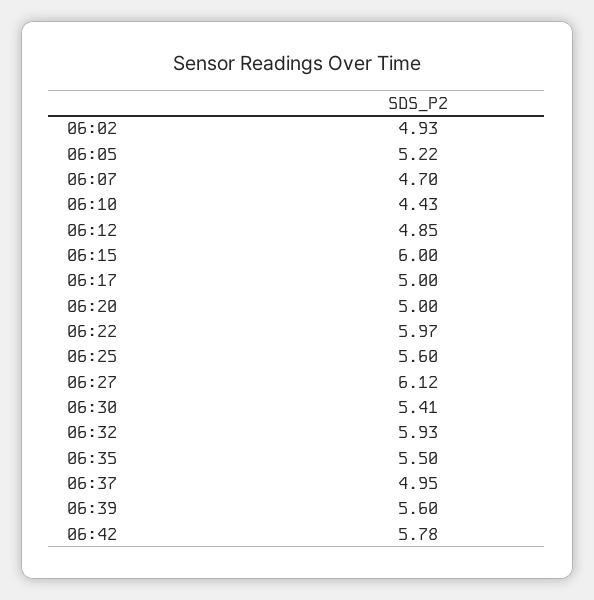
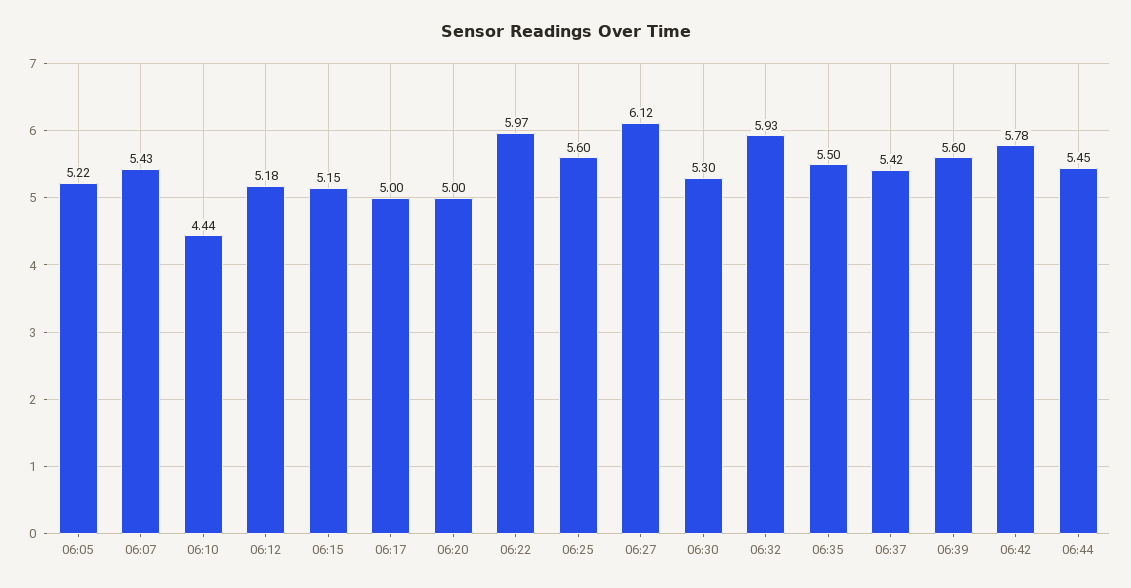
06:02: 4.93 -> none
06:07: 4.7 -> 5.43
06:10: 4.43 -> 4.44
06:12: 4.85 -> 5.18
06:15: 6 -> 5.15
06:30: 5.41 -> 5.3
06:37: 4.95 -> 5.42
06:44: none -> 5.45

